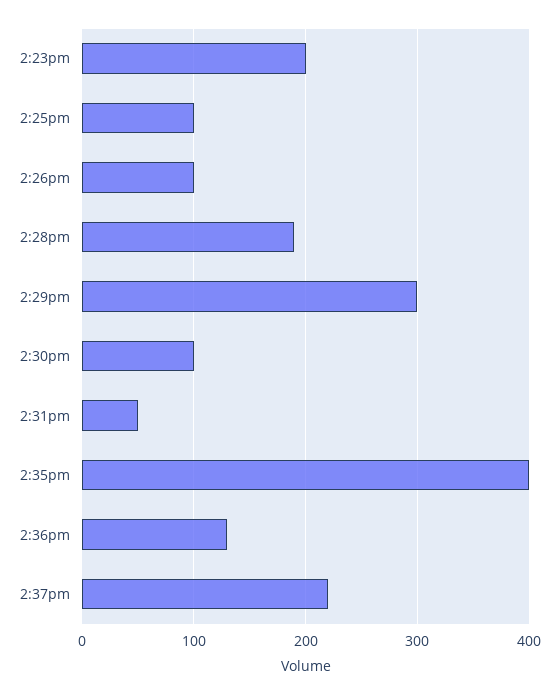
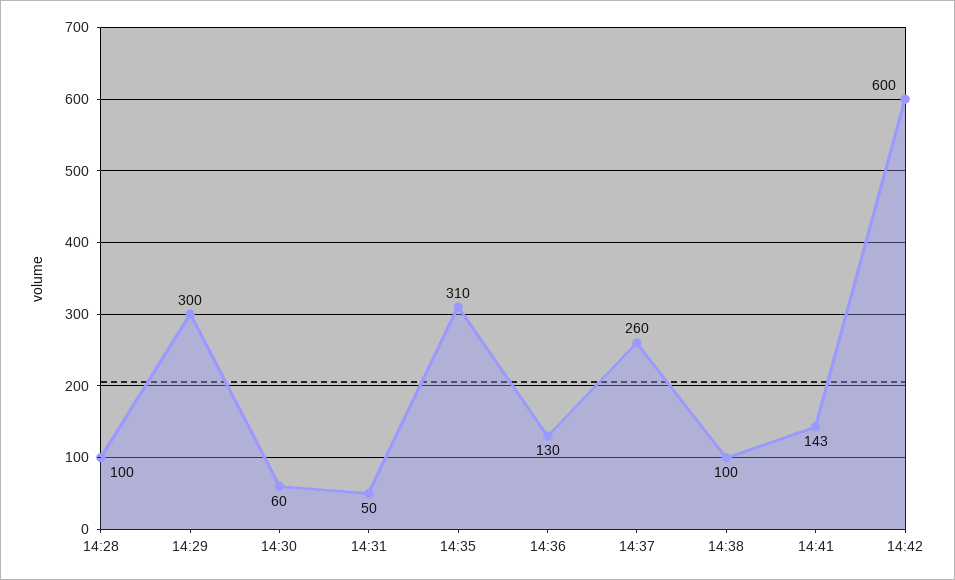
2:23pm: 200 -> none
2:25pm: 100 -> none
2:26pm: 100 -> none
2:28pm: 190 -> 100
2:30pm: 100 -> 60
2:35pm: 400 -> 310
2:37pm: 220 -> 260
14:38: none -> 100
14:41: none -> 143
14:42: none -> 600

